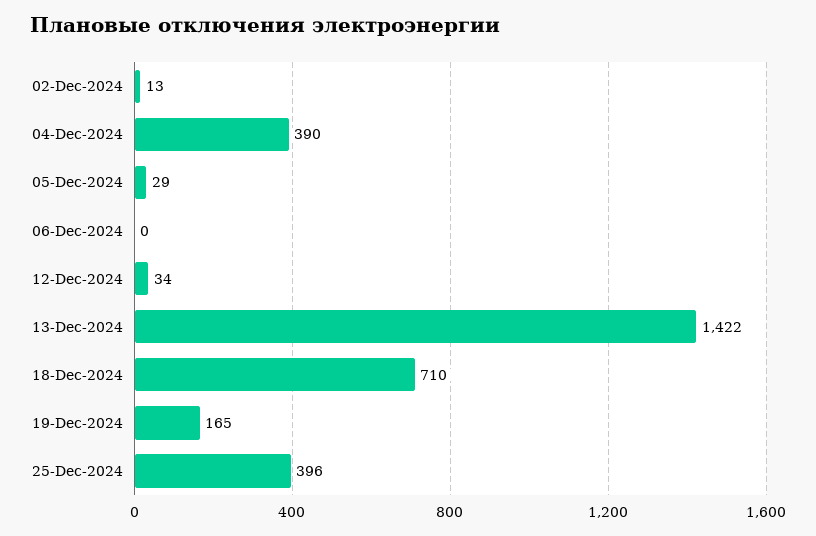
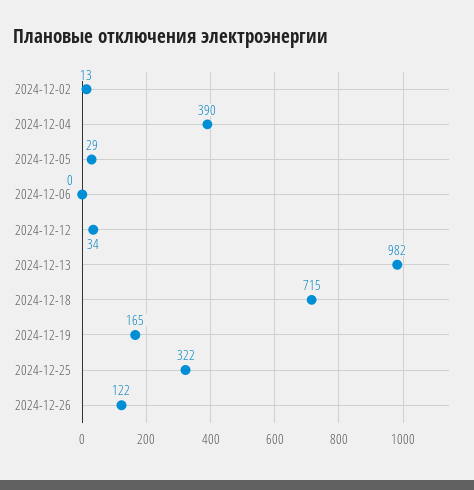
13-Dec-2024: 1422 -> 982
18-Dec-2024: 710 -> 715
25-Dec-2024: 396 -> 322
2024-12-26: none -> 122

